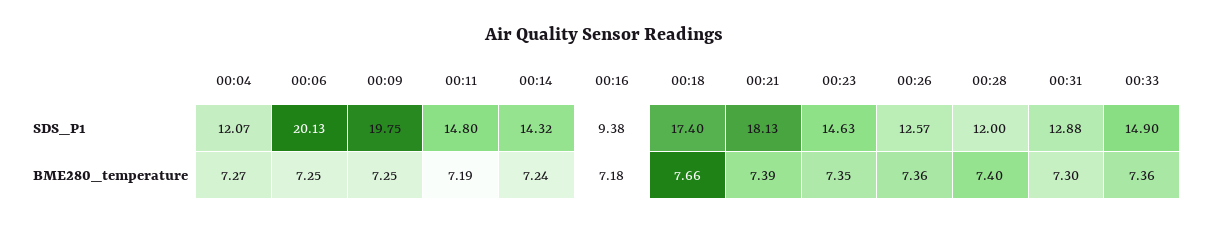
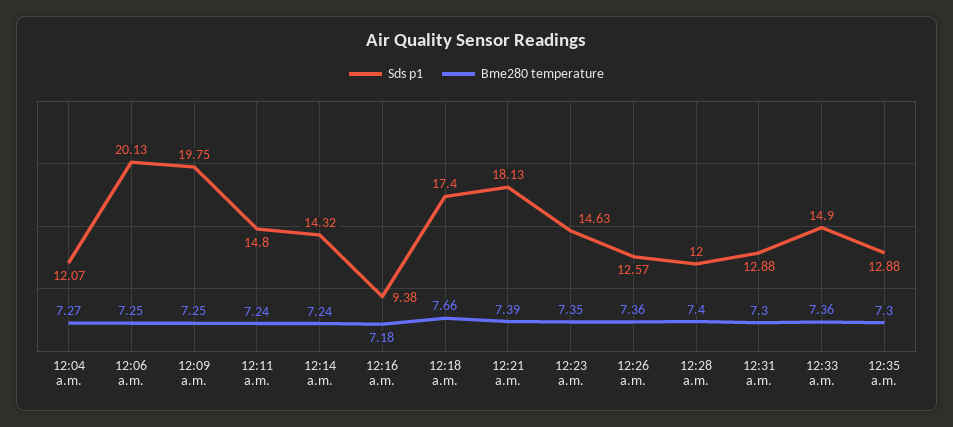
BME280_temperature, 00:11: 7.19 -> 7.24
SDS_P1, 12:35 a.m.: none -> 12.88
BME280_temperature, 12:35 a.m.: none -> 7.3

